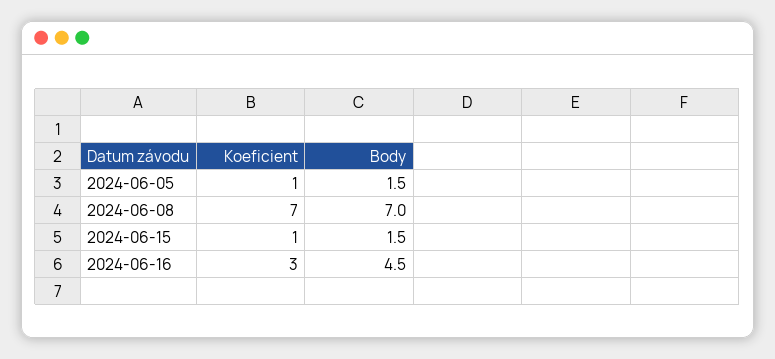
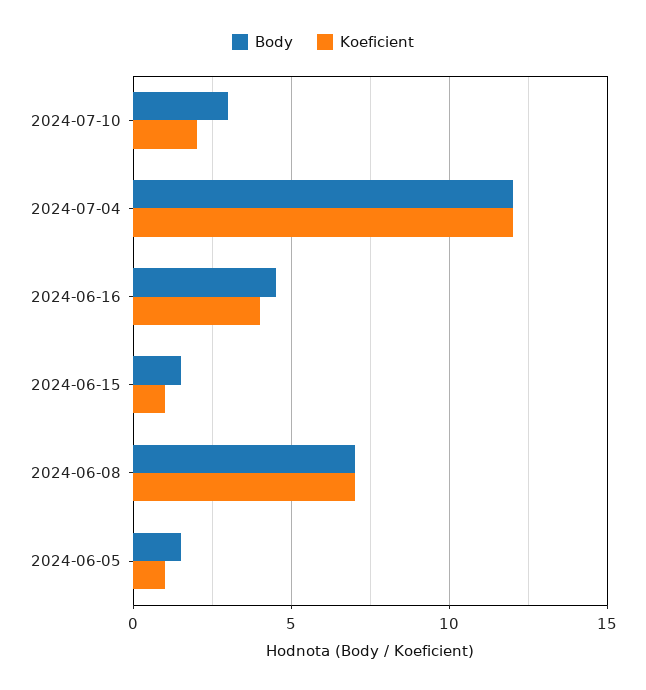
Koeficient, 2024-06-16: 3 -> 4
Body, 2024-07-10: none -> 3
Koeficient, 2024-07-10: none -> 2
Body, 2024-07-04: none -> 12
Koeficient, 2024-07-04: none -> 12

